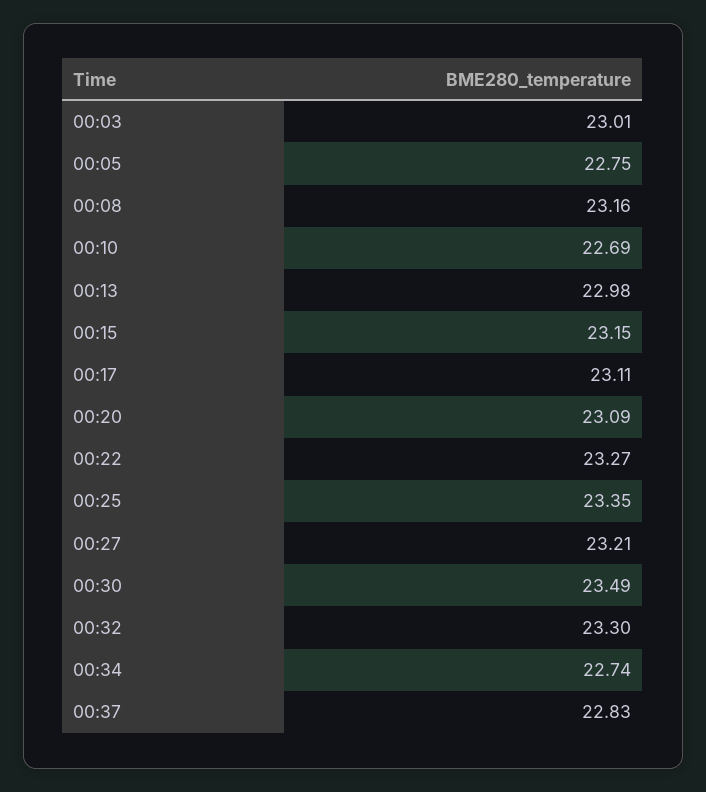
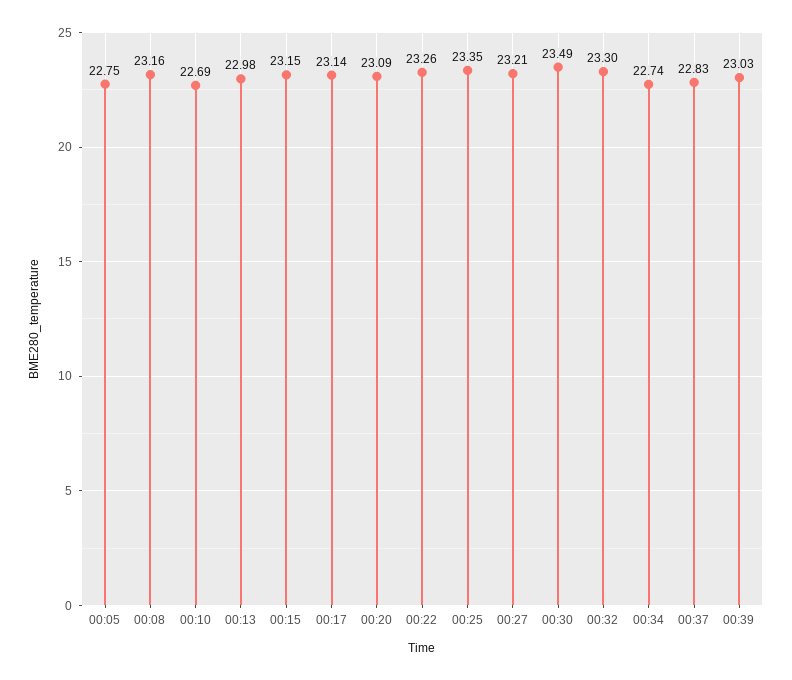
00:03: 23.01 -> none
00:17: 23.11 -> 23.14
00:22: 23.27 -> 23.26
00:39: none -> 23.03

